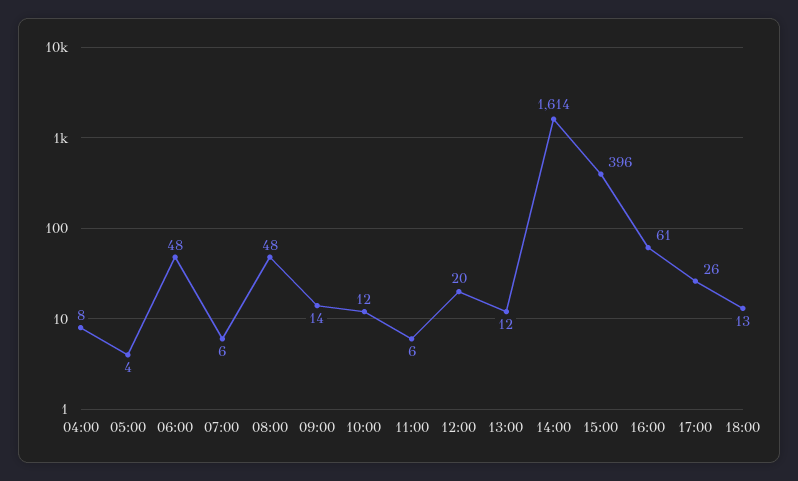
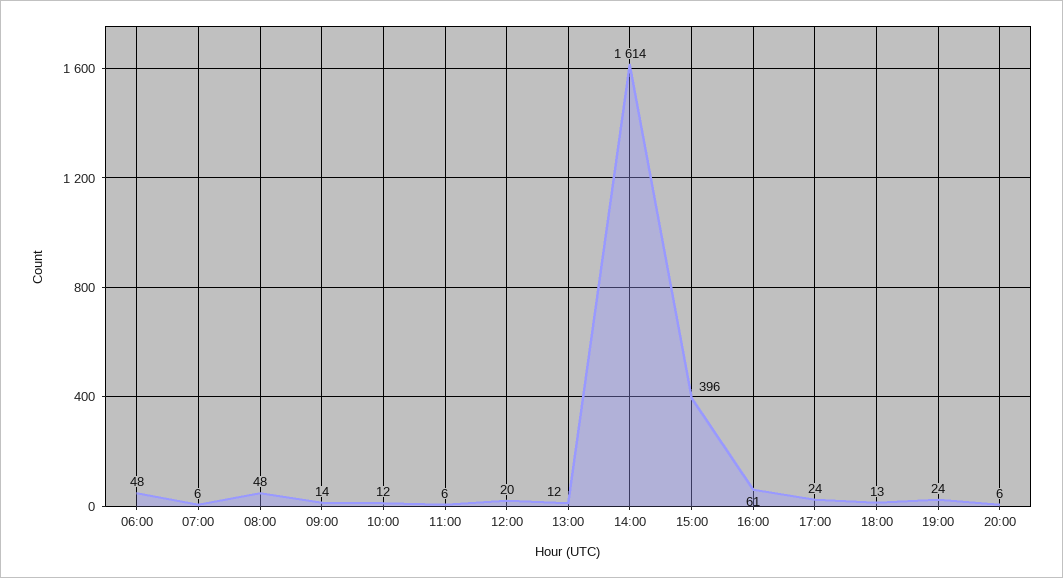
04:00: 8 -> none
05:00: 4 -> none
17:00: 26 -> 24
19:00: none -> 24
20:00: none -> 6

